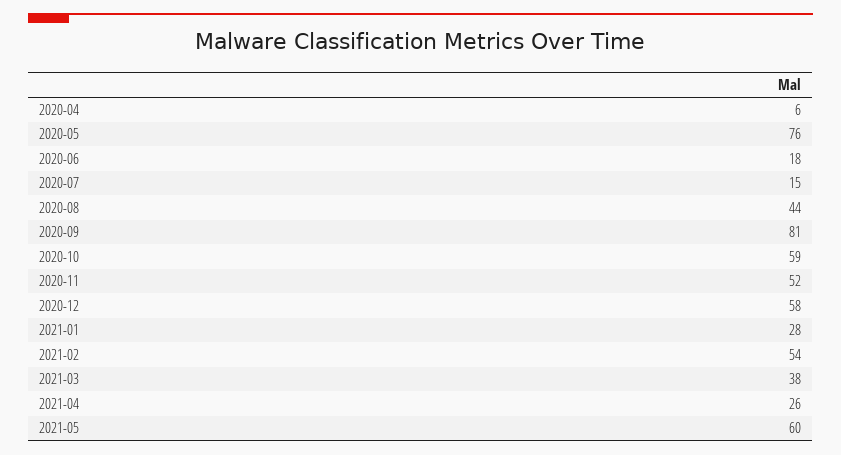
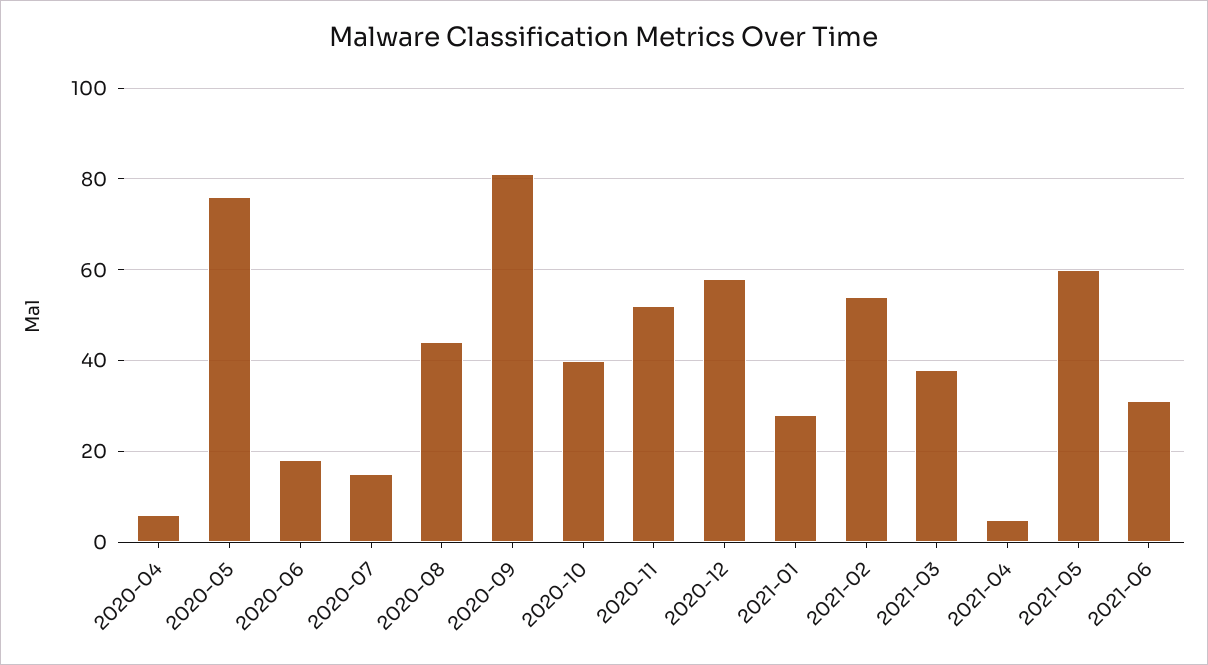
2020-10: 59 -> 40
2021-04: 26 -> 5
2021-06: none -> 30

